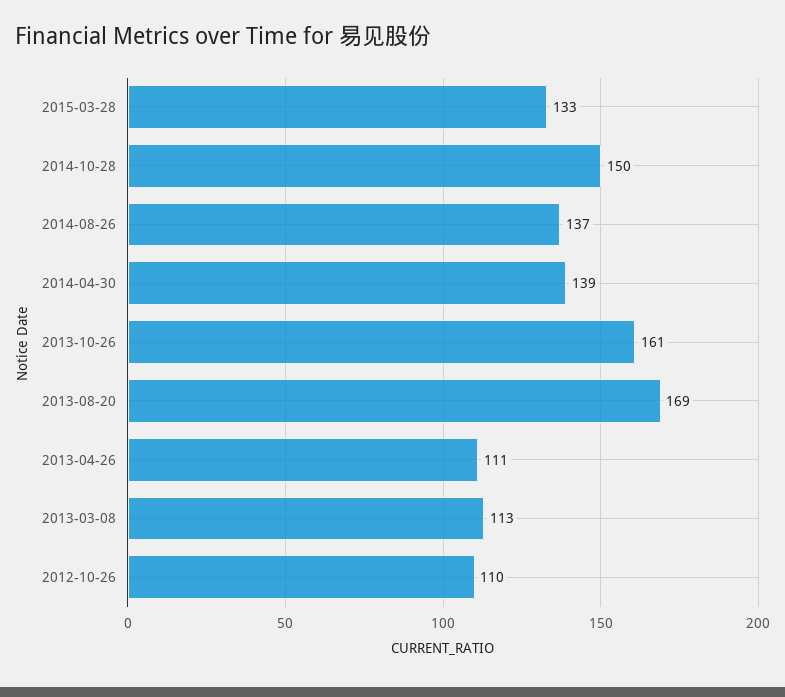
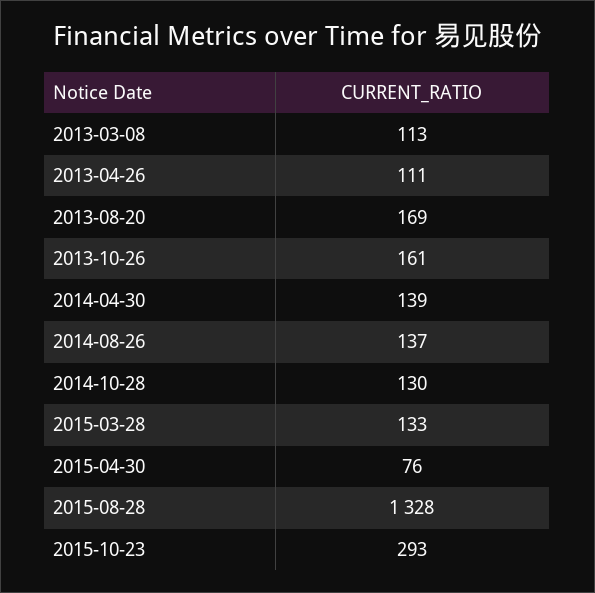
2014-10-28: 150 -> 130
2012-10-26: 110 -> none
2015-04-30: none -> 76
2015-08-28: none -> 1328
2015-10-23: none -> 293

